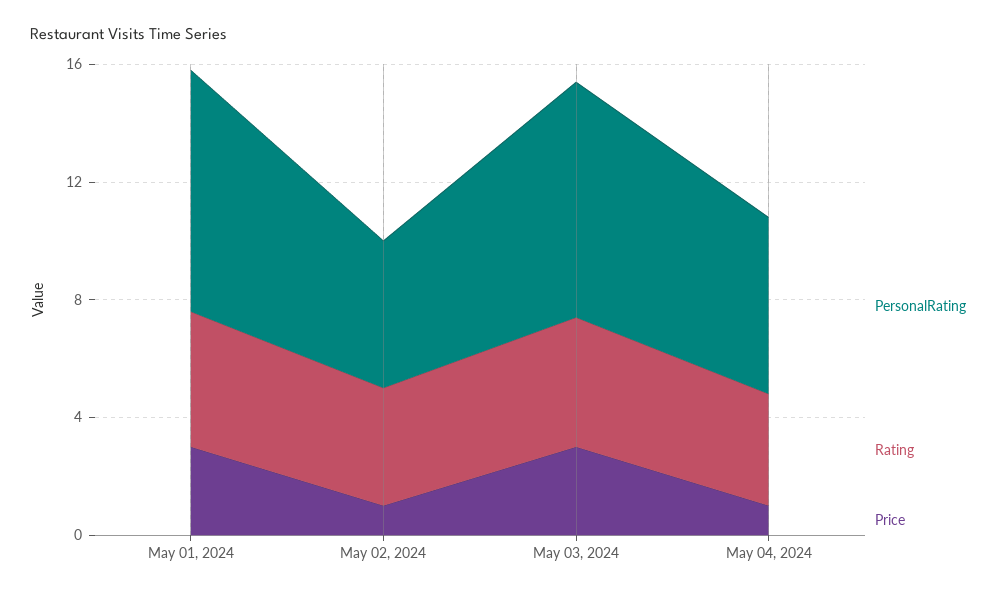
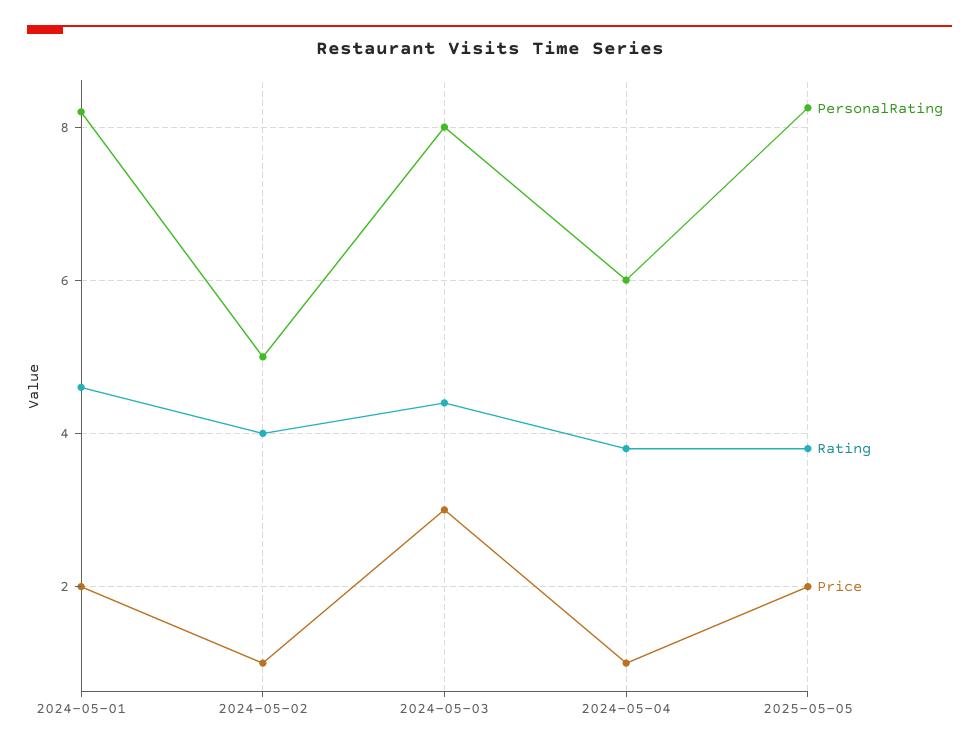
Price, May 01, 2024: 3 -> 2
PersonalRating, 2025-05-05: none -> 8.2
Rating, 2025-05-05: none -> 3.8
Price, 2025-05-05: none -> 2

